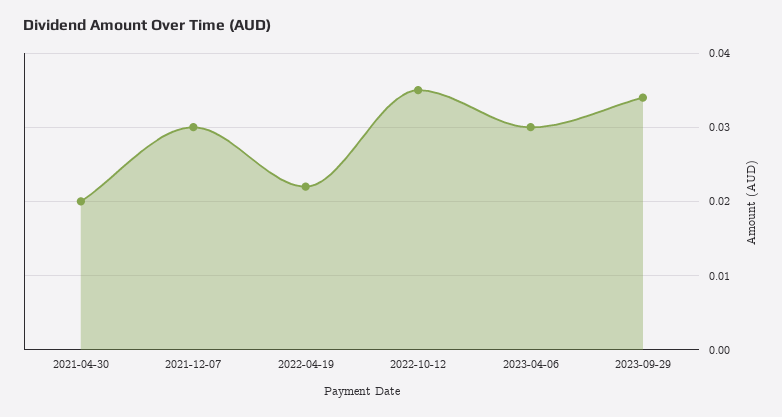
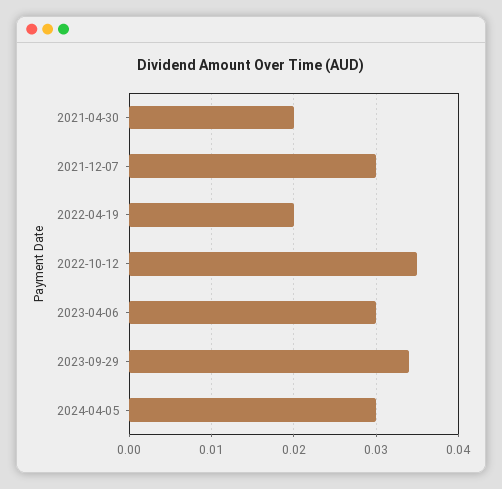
2022-04-19: 0.022 -> 0.02
2024-04-05: none -> 0.03

